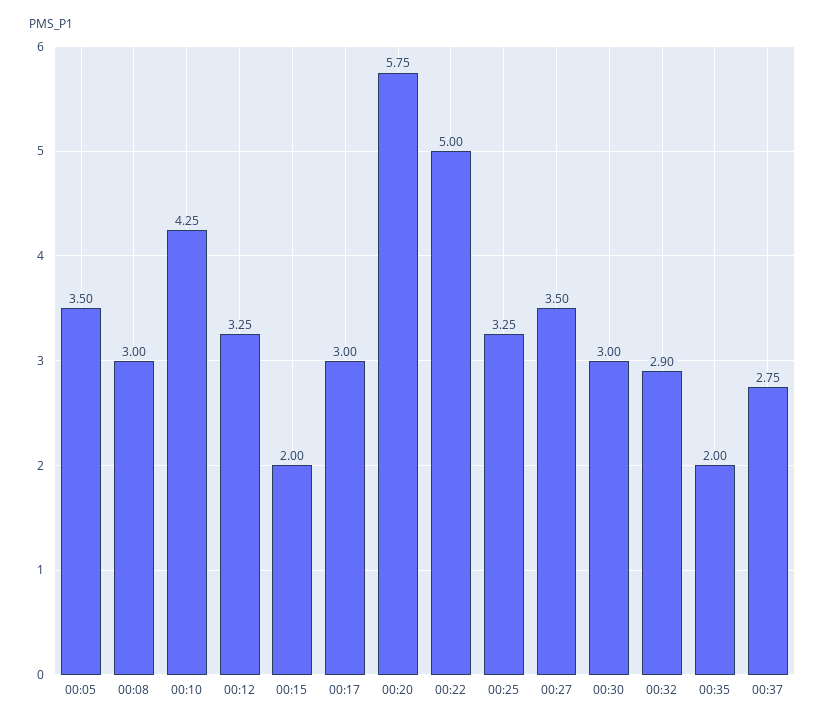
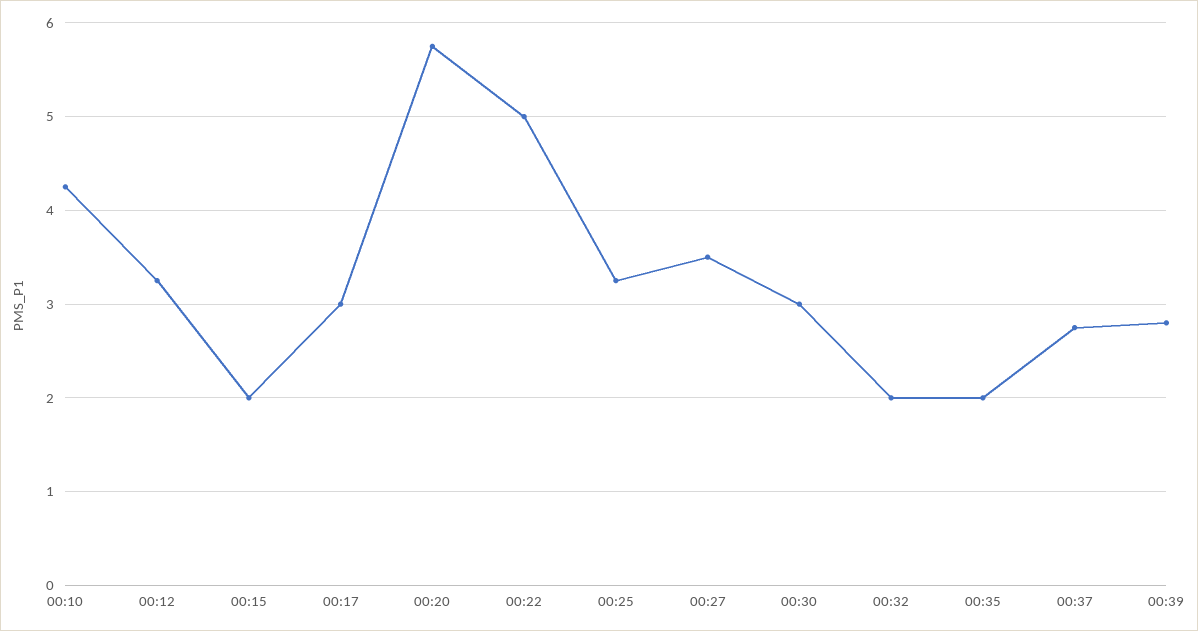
00:05: 3.5 -> none
00:08: 3 -> none
00:32: 2.9 -> 2
00:39: none -> 2.8

